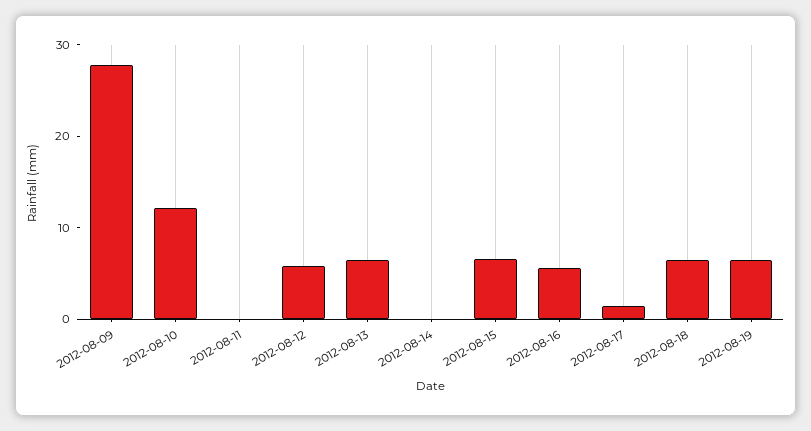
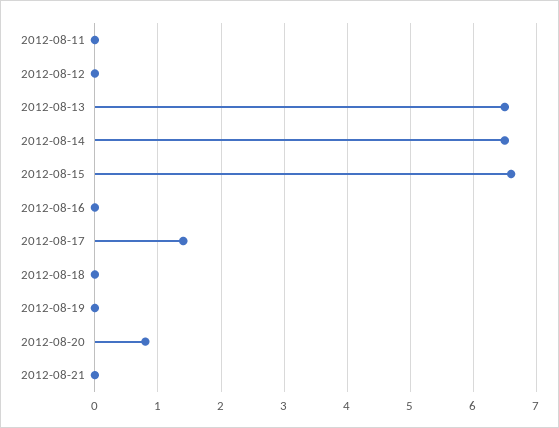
2012-08-09: 28 -> none
2012-08-10: 12 -> none
2012-08-12: 6 -> 0
2012-08-14: 0 -> 6.5
2012-08-16: 6 -> 0
2012-08-18: 6 -> 0
2012-08-19: 6 -> 0
2012-08-20: none -> 0.8
2012-08-21: none -> 0

